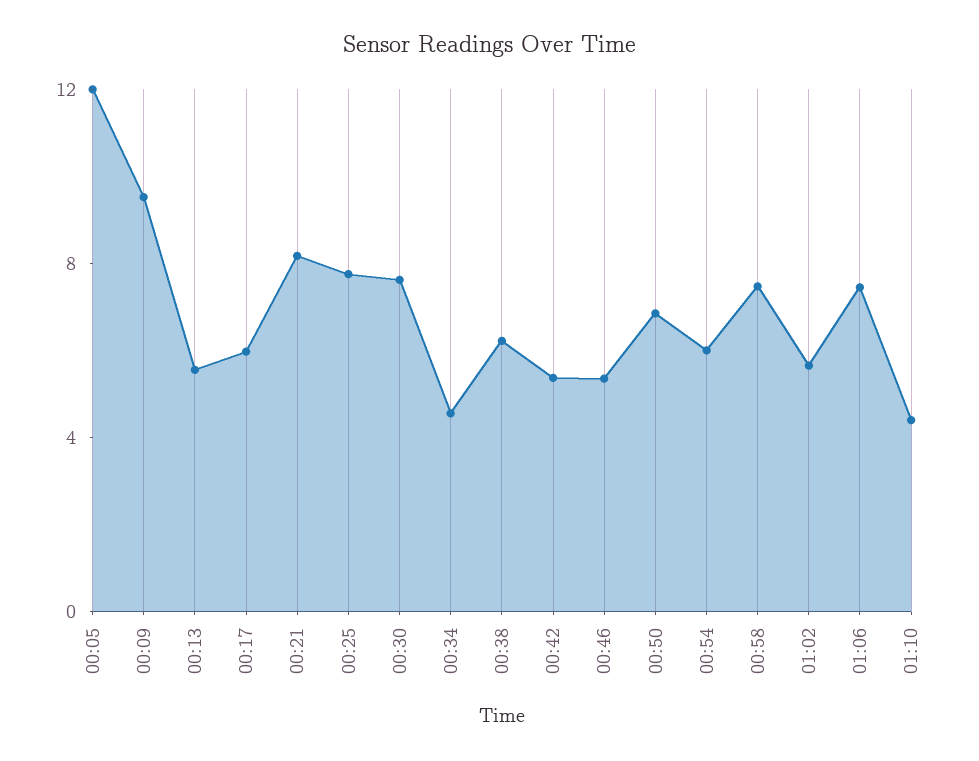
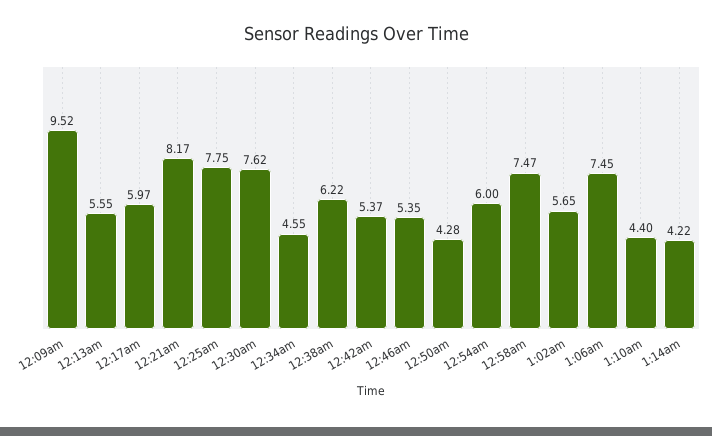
00:05: 12 -> none
00:50: 7 -> 4.28
1:14am: none -> 4.22

